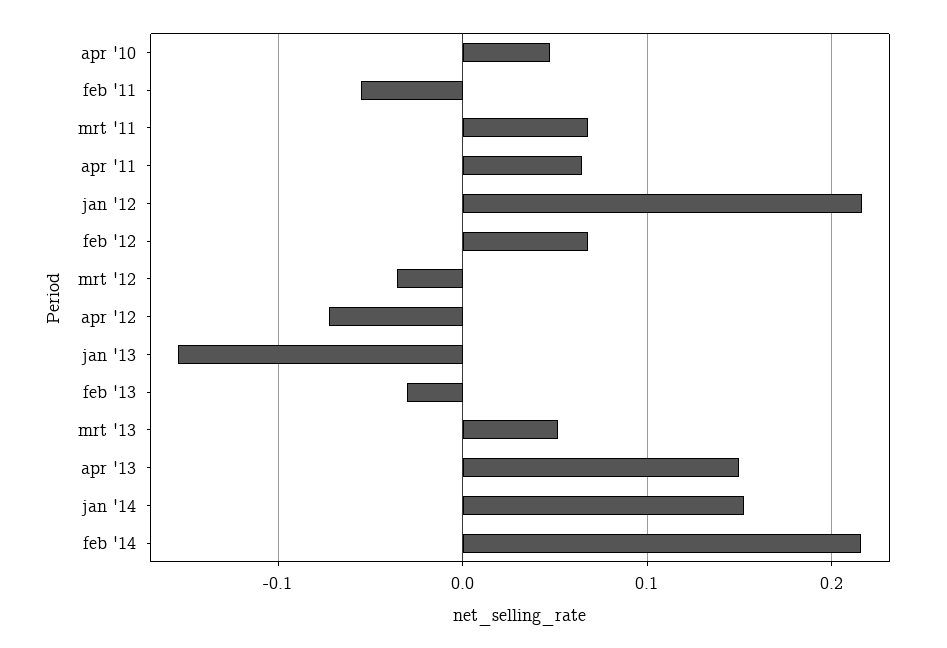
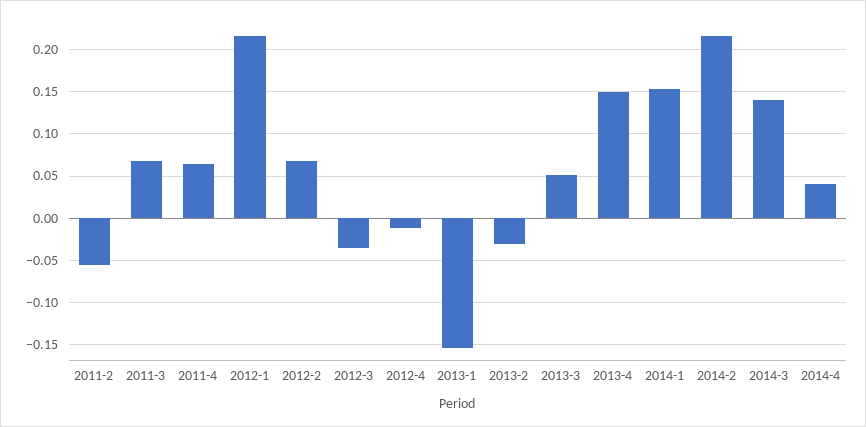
apr '10: 0.05 -> none
apr '12: -0.07 -> -0.01
2014-3: none -> 0.14
2014-4: none -> 0.04

